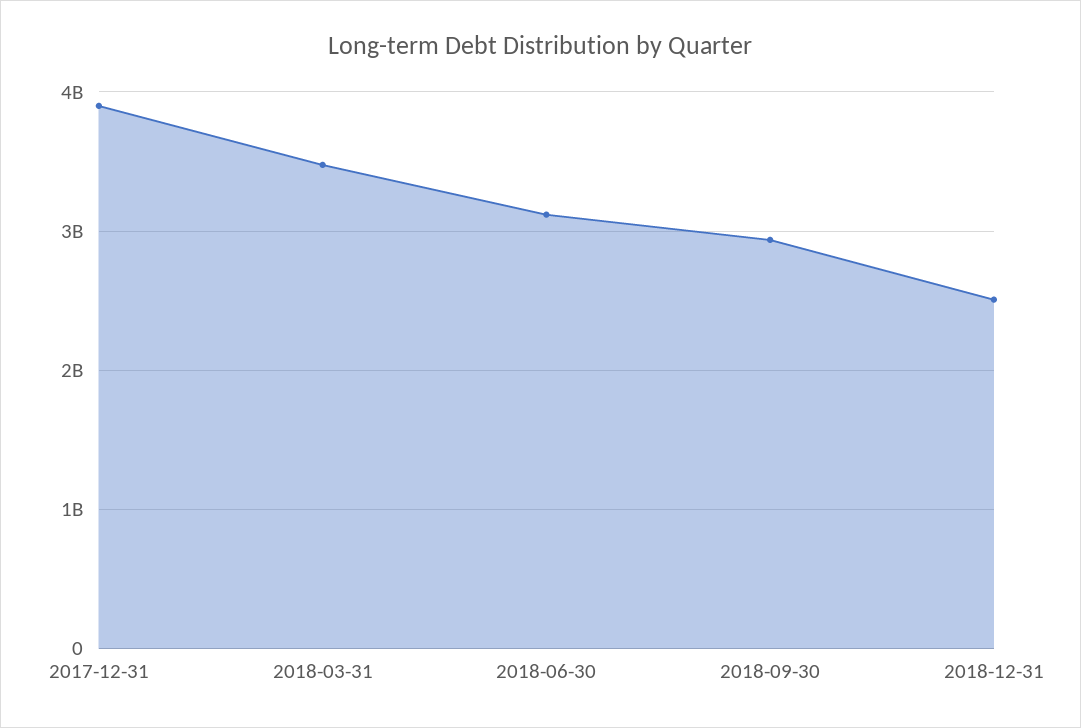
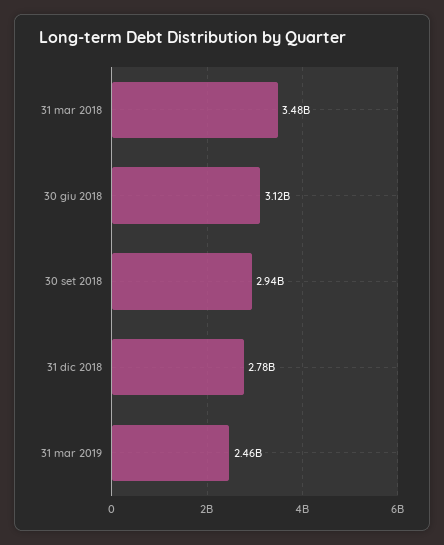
2017-12-31: 3900000000 -> none
2018-12-31: 2500000000 -> 2780000000
31 mar 2019: none -> 2460000000

